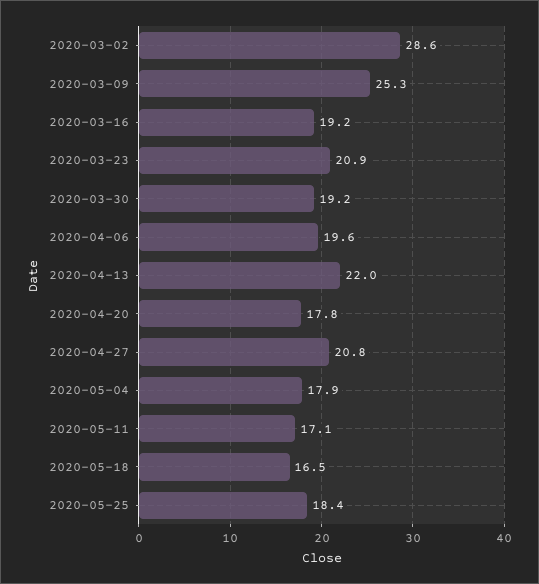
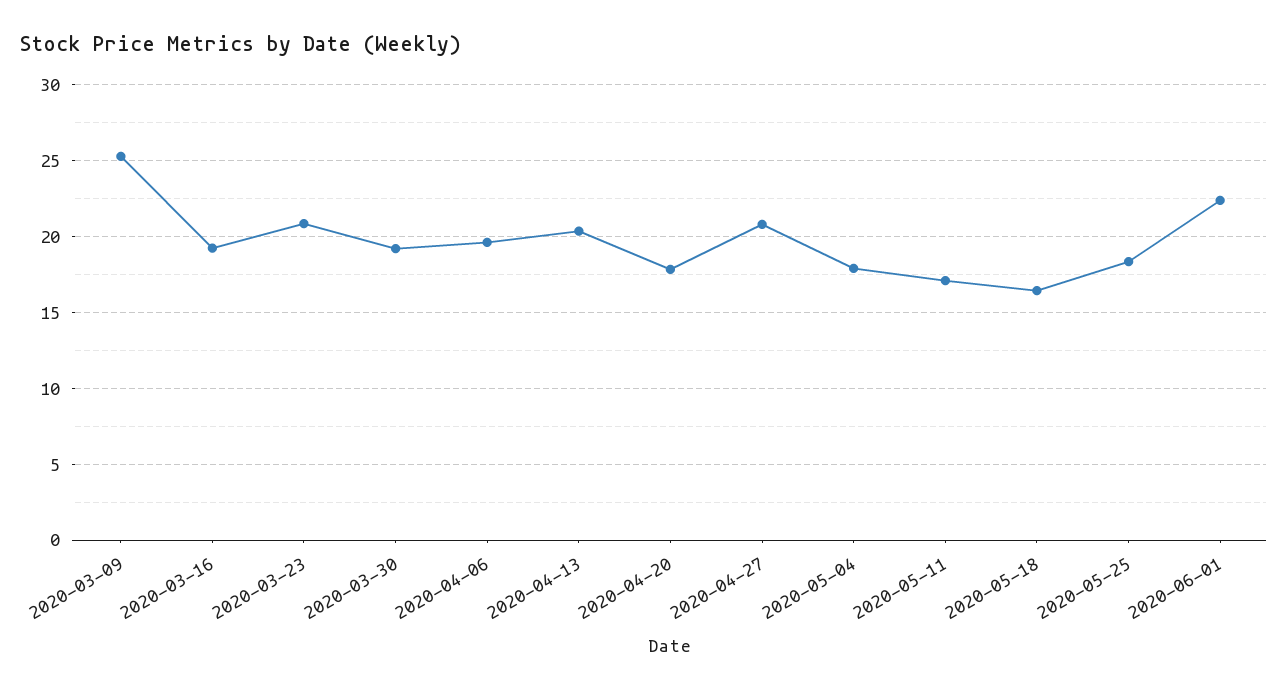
2020-03-02: 28.6 -> none
2020-04-13: 22 -> 20.5
2020-06-01: none -> 22.5

